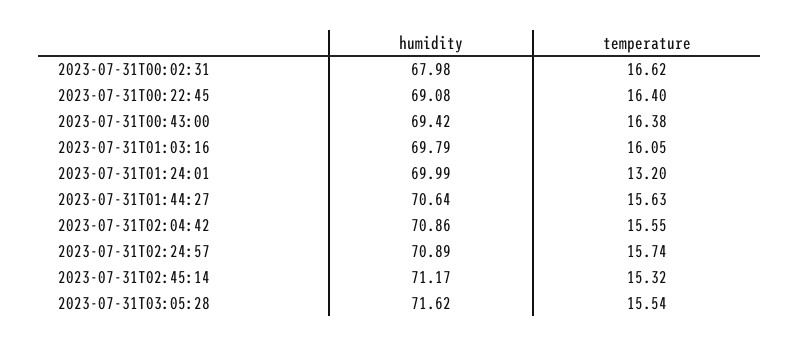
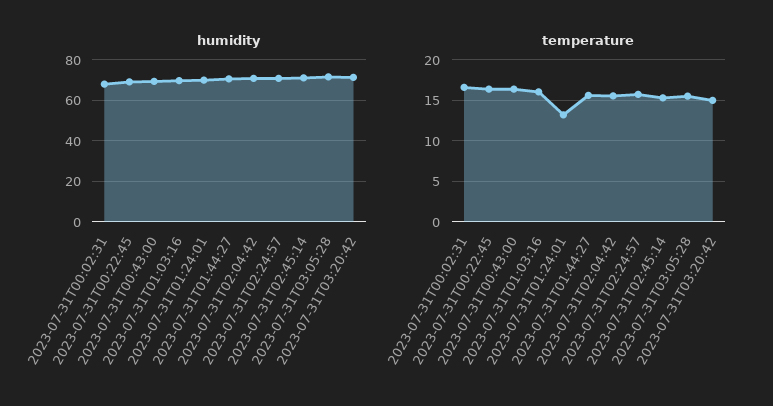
humidity, 2023-07-31T03:20:42: none -> 70
temperature, 2023-07-31T03:20:42: none -> 15

